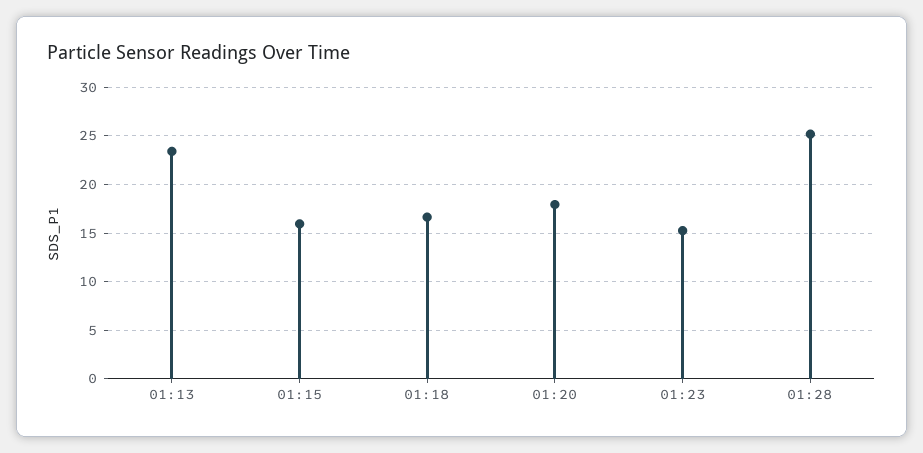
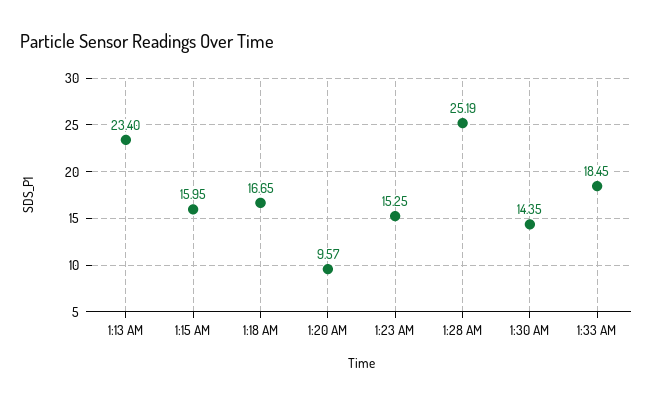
01:20: 18 -> 9.57
1:30 AM: none -> 14.35
1:33 AM: none -> 18.45

